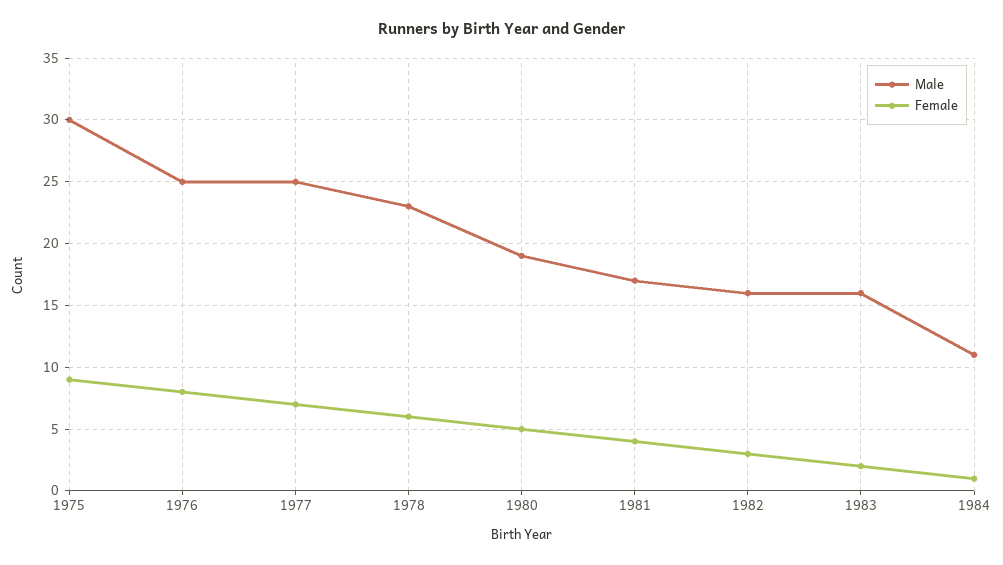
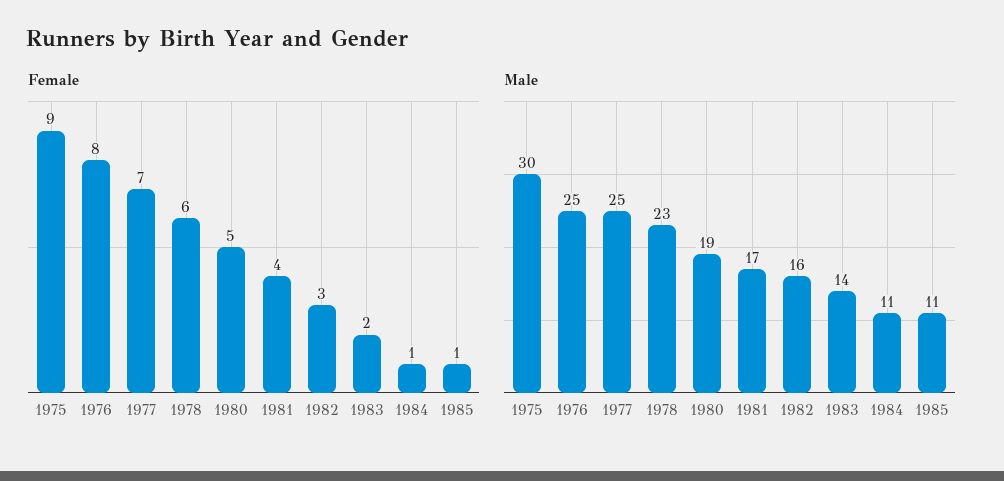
Male, 1983: 16 -> 14
Female, 1985: none -> 1
Male, 1985: none -> 11

